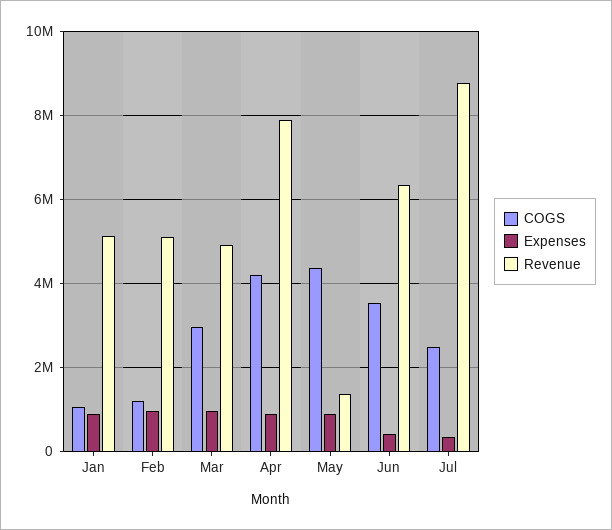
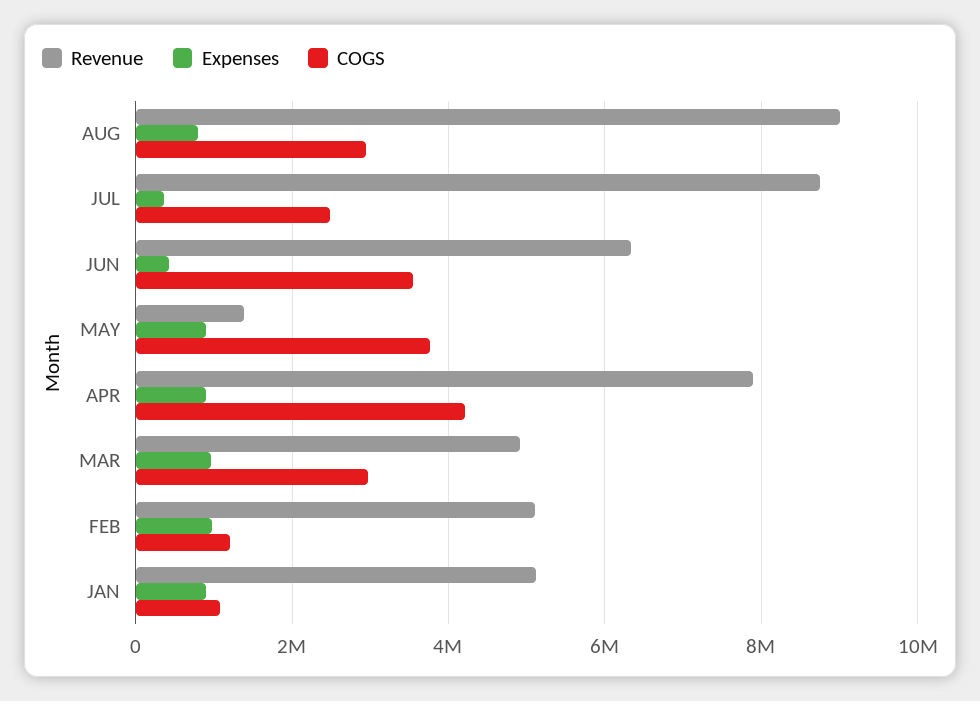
COGS, May: 4400000 -> 3800000
Revenue, AUG: none -> 9000000
Expenses, AUG: none -> 800000
COGS, AUG: none -> 3000000

